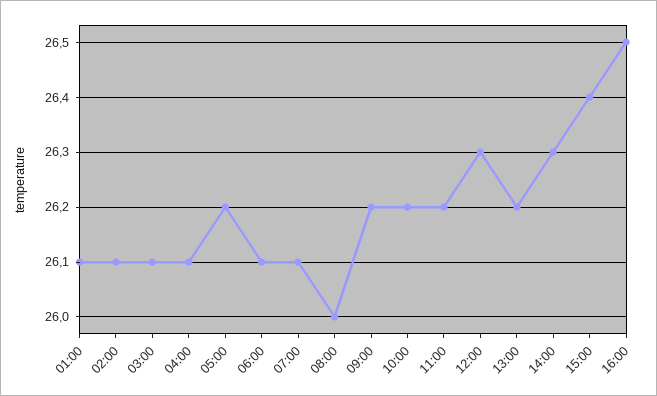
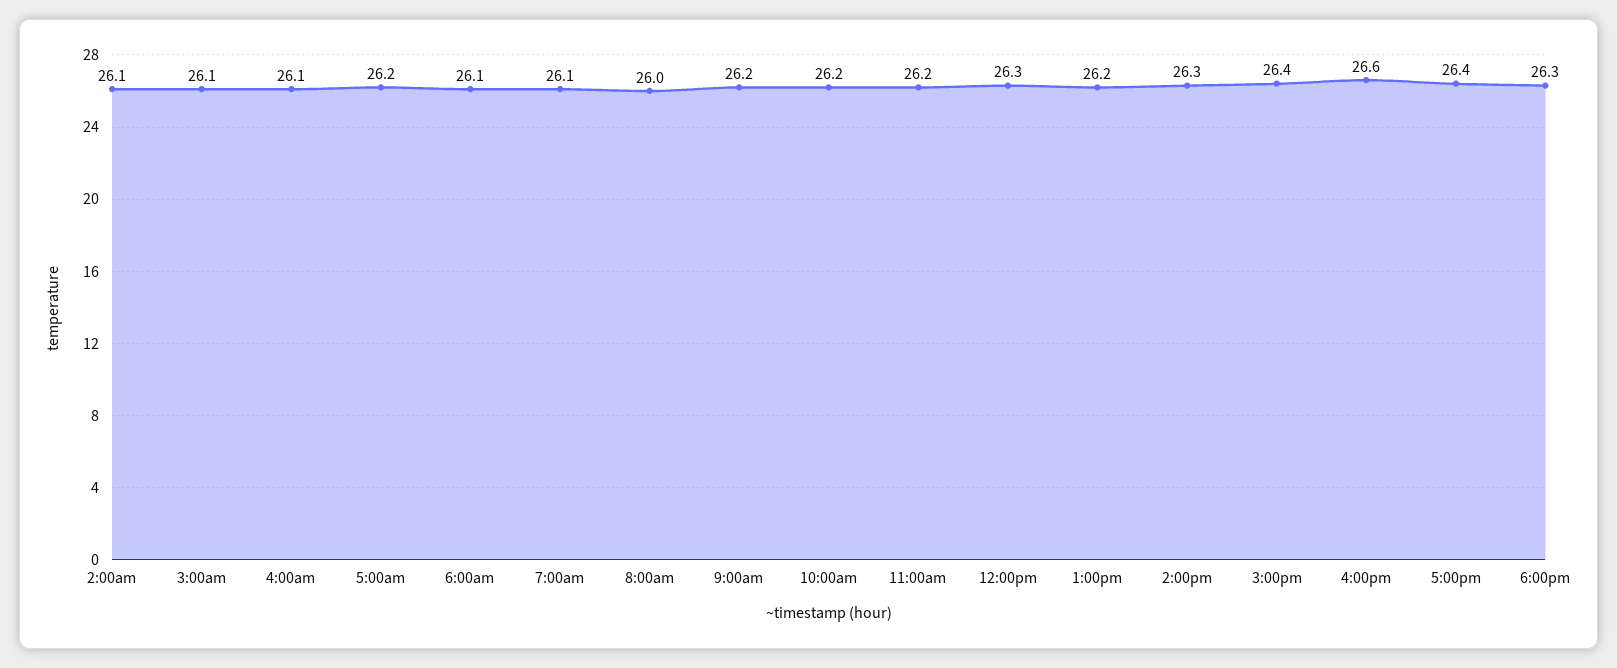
01:00: 26.1 -> none
16:00: 26.5 -> 26.6
5:00pm: none -> 26.4
6:00pm: none -> 26.3

